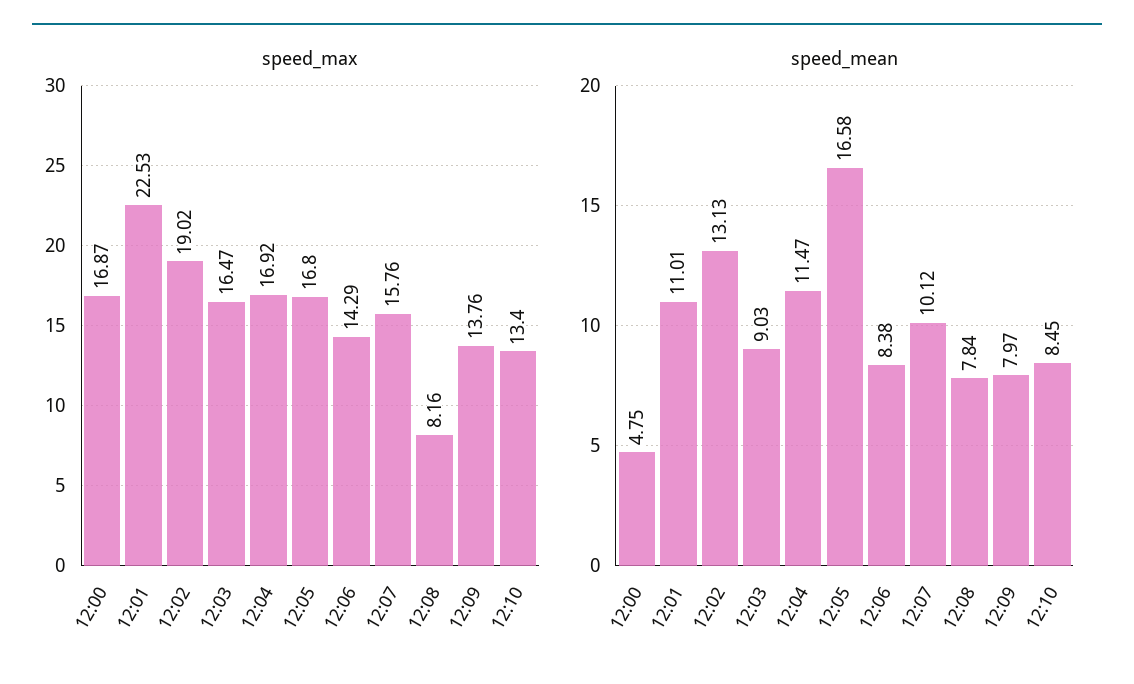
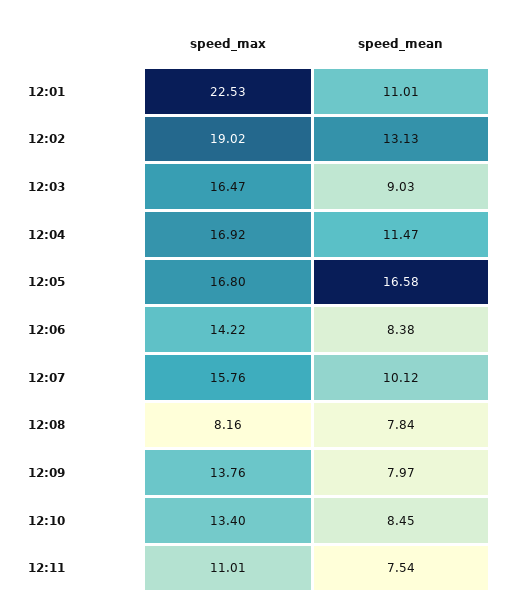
speed_max, 12:00: 16.87 -> none
speed_max, 12:06: 14.29 -> 14.22
speed_mean, 12:00: 4.75 -> none
speed_max, 12:11: none -> 11.01
speed_mean, 12:11: none -> 7.54

